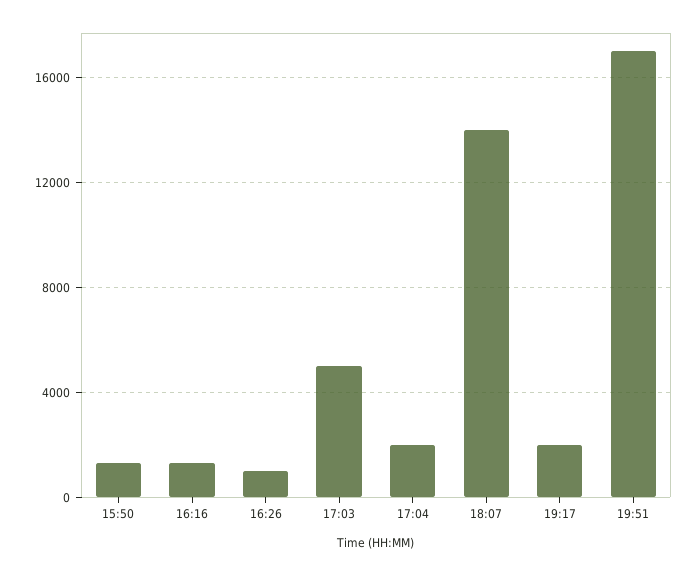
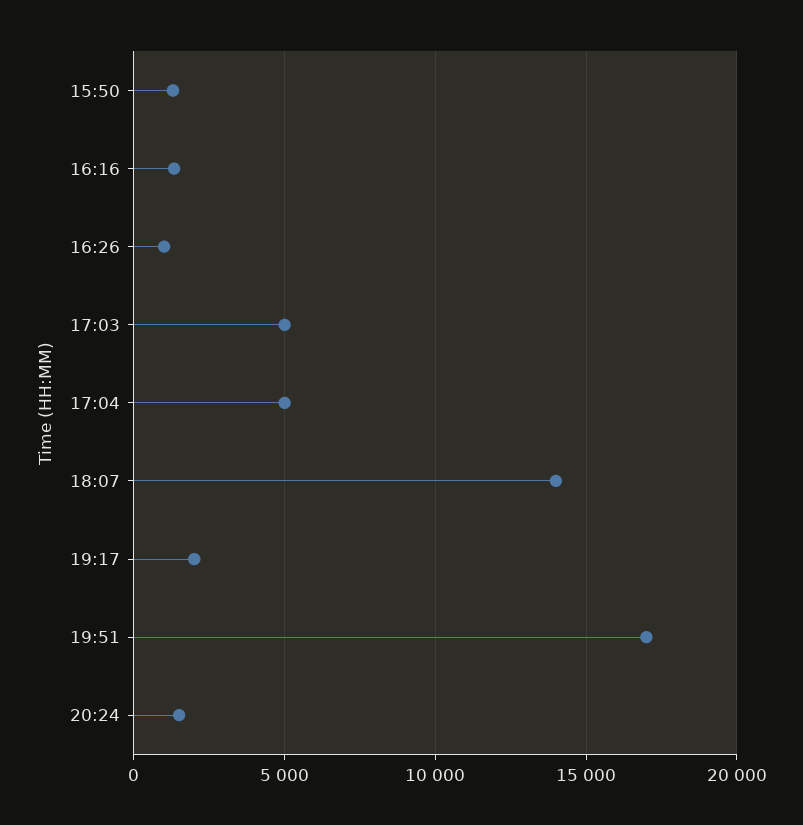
17:04: 2000 -> 5000
20:24: none -> 1500

